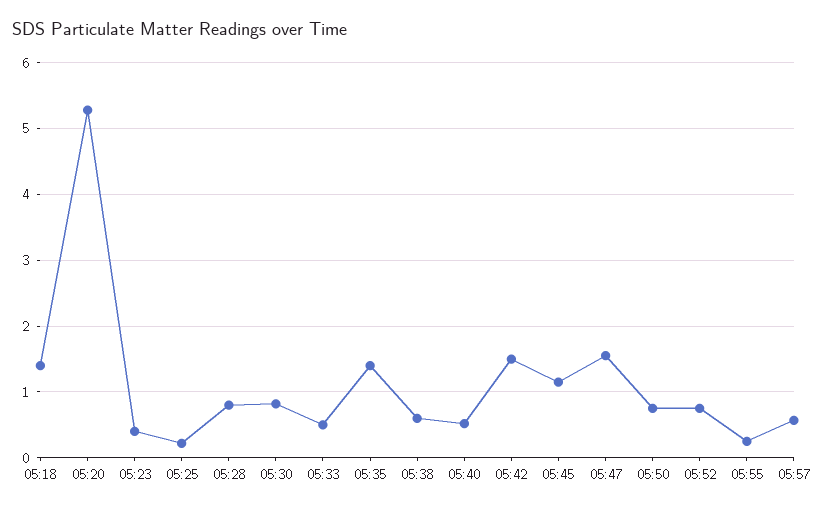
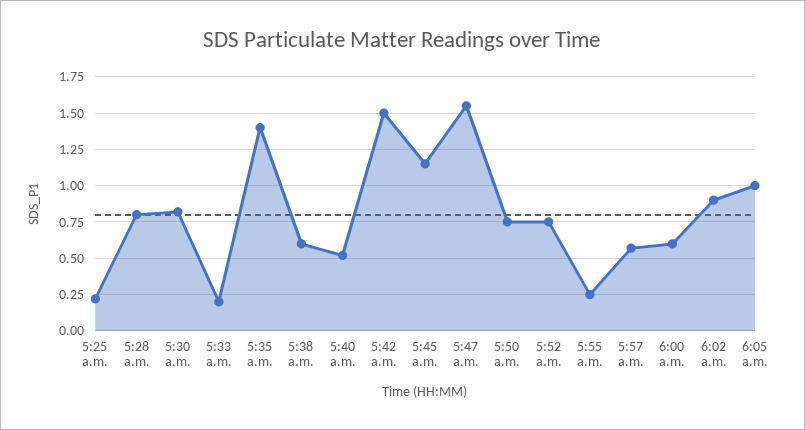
05:18: 1.4 -> none
05:20: 5.3 -> none
05:23: 0.4 -> none
05:33: 0.5 -> 0.2
6:00 a.m.: none -> 0.6
6:02 a.m.: none -> 0.9
6:05 a.m.: none -> 1

